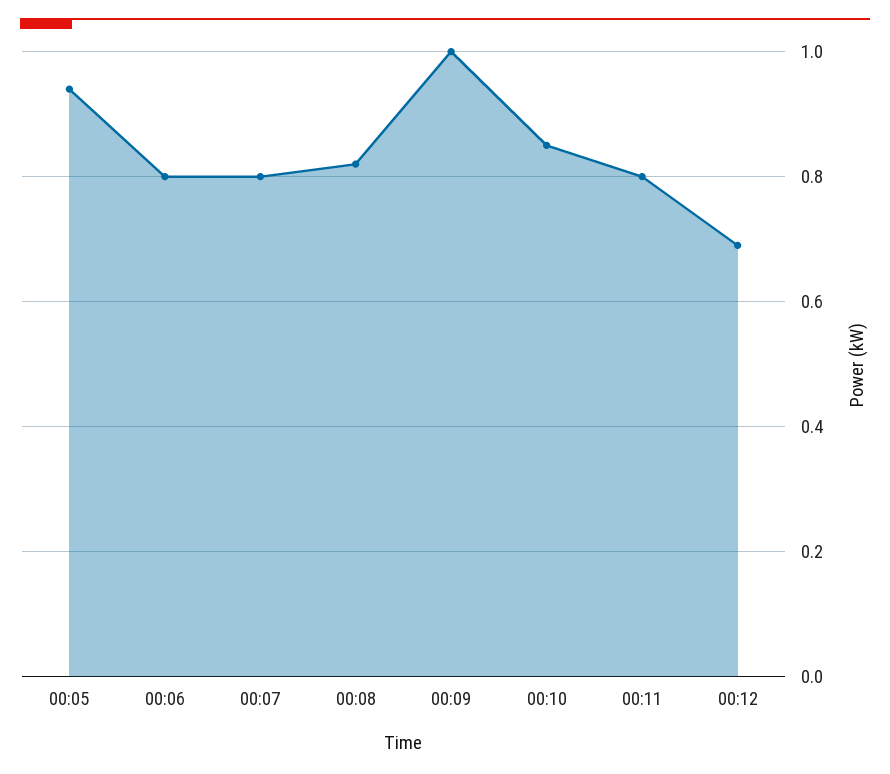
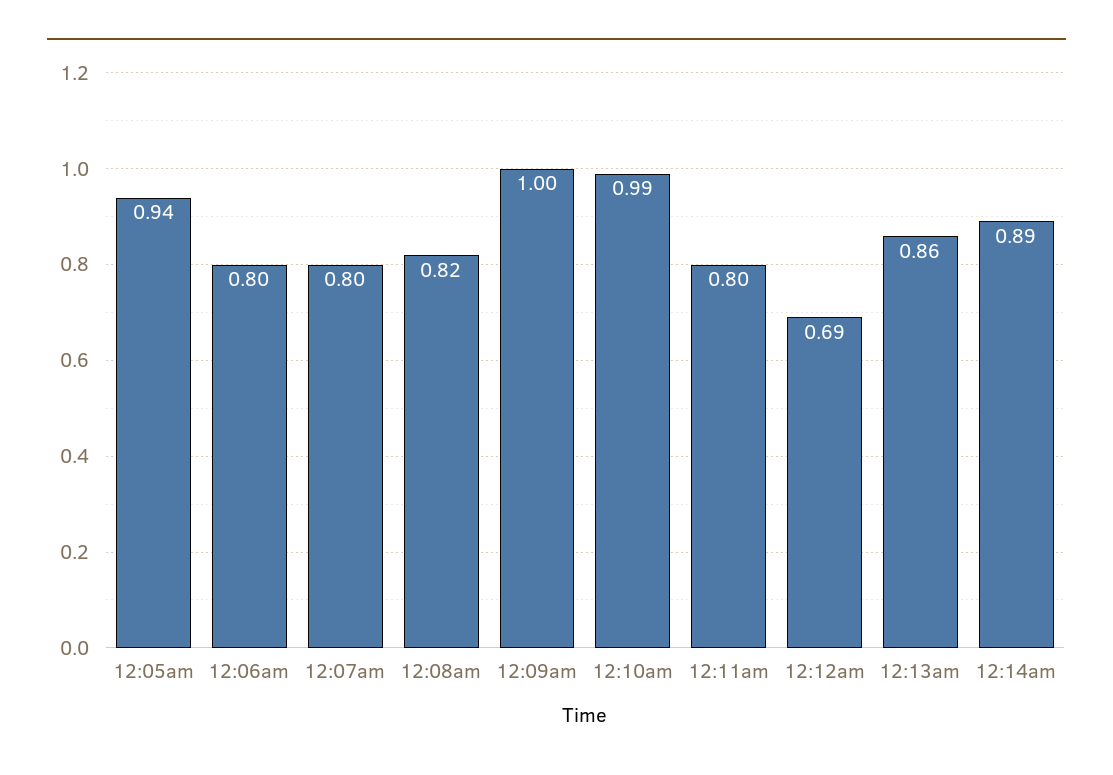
00:10: 0.85 -> 0.99
12:13am: none -> 0.86
12:14am: none -> 0.89

